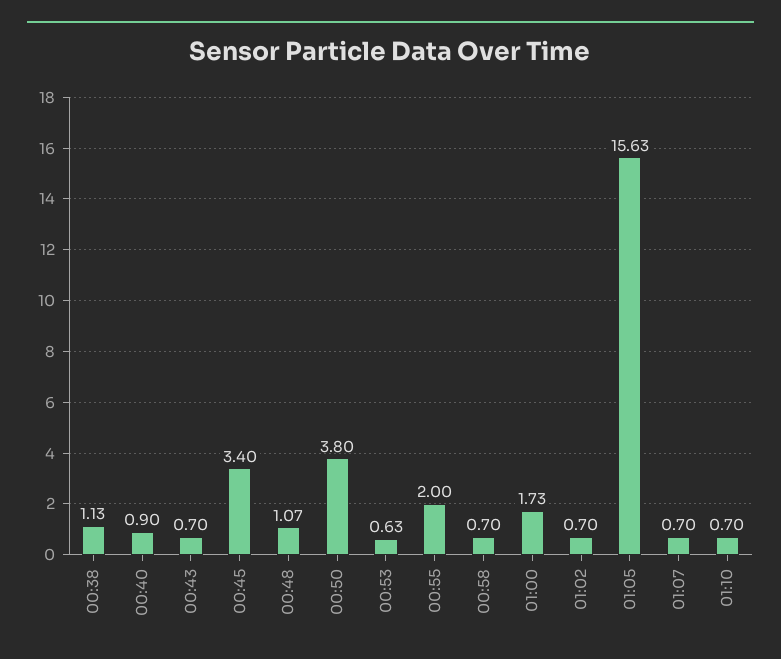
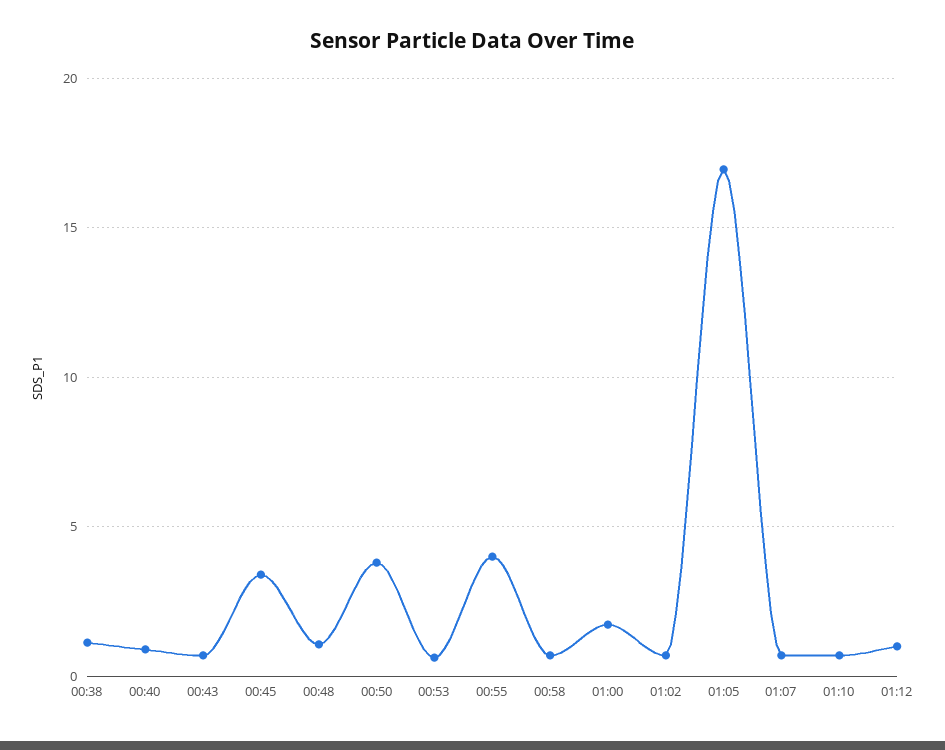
00:55: 2 -> 4
01:05: 15.63 -> 17
01:12: none -> 1

